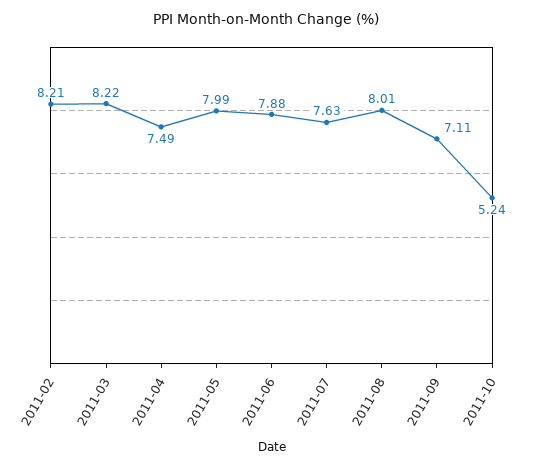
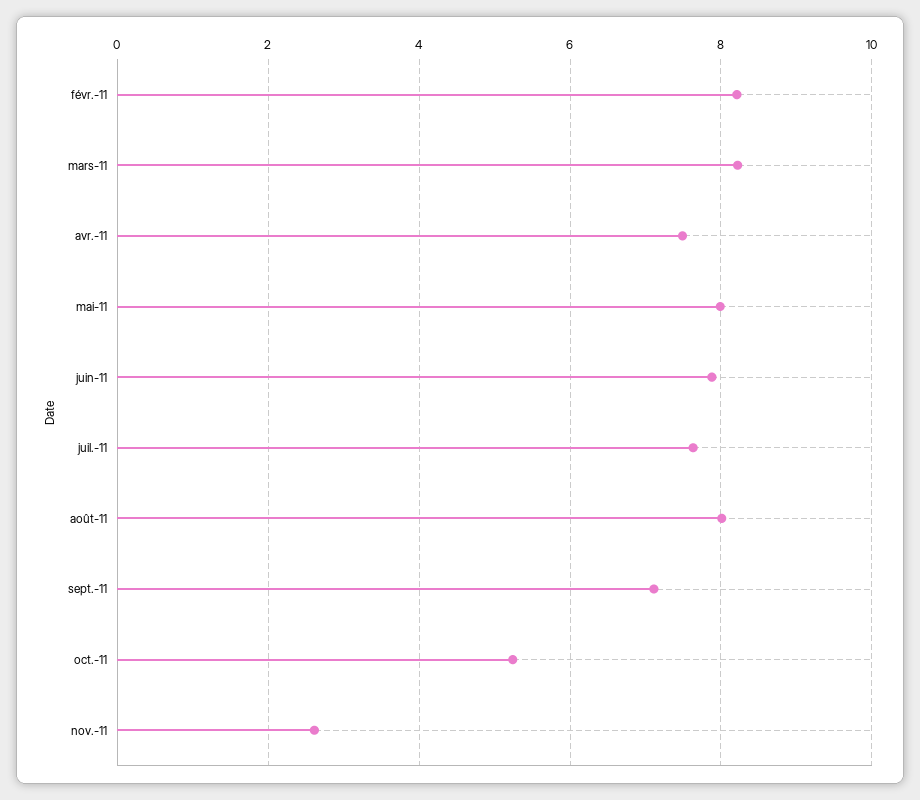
nov.-11: none -> 2.6

